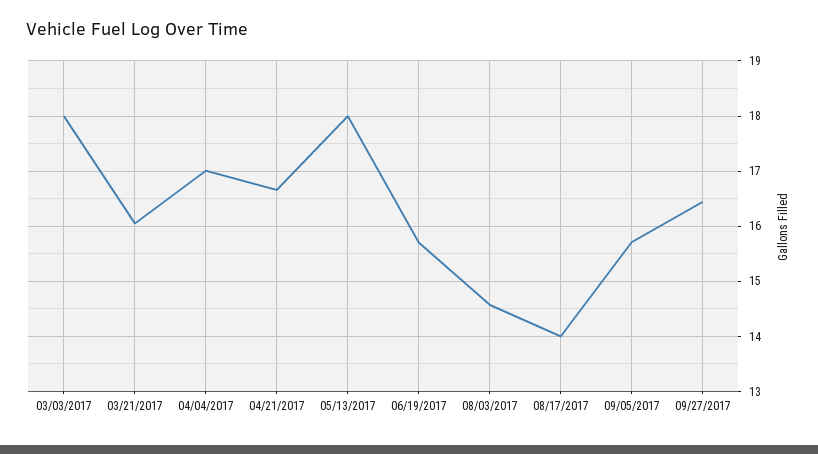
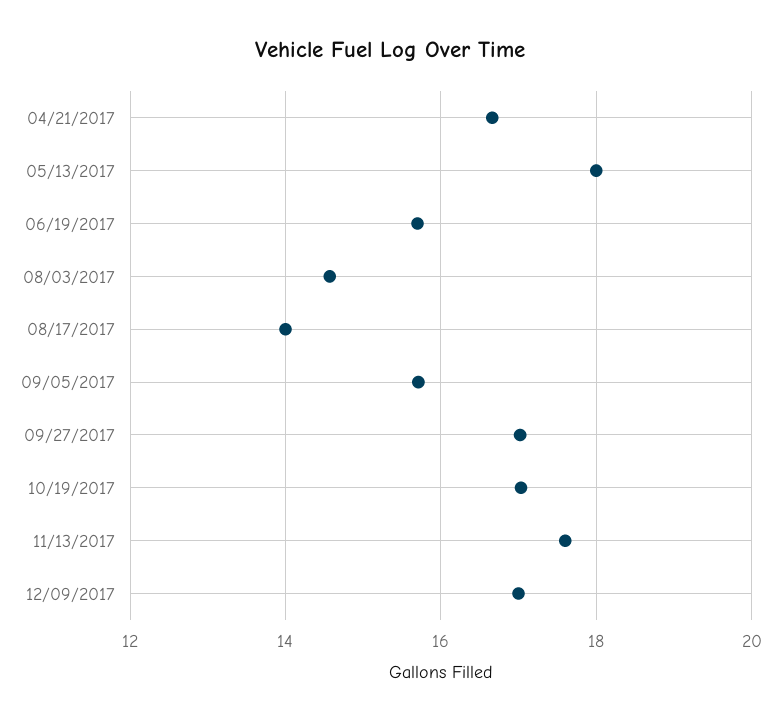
03/03/2017: 18 -> none
03/21/2017: 16 -> none
04/04/2017: 17 -> none
09/27/2017: 16.4 -> 17
10/19/2017: none -> 17
11/13/2017: none -> 17.6
12/09/2017: none -> 17

